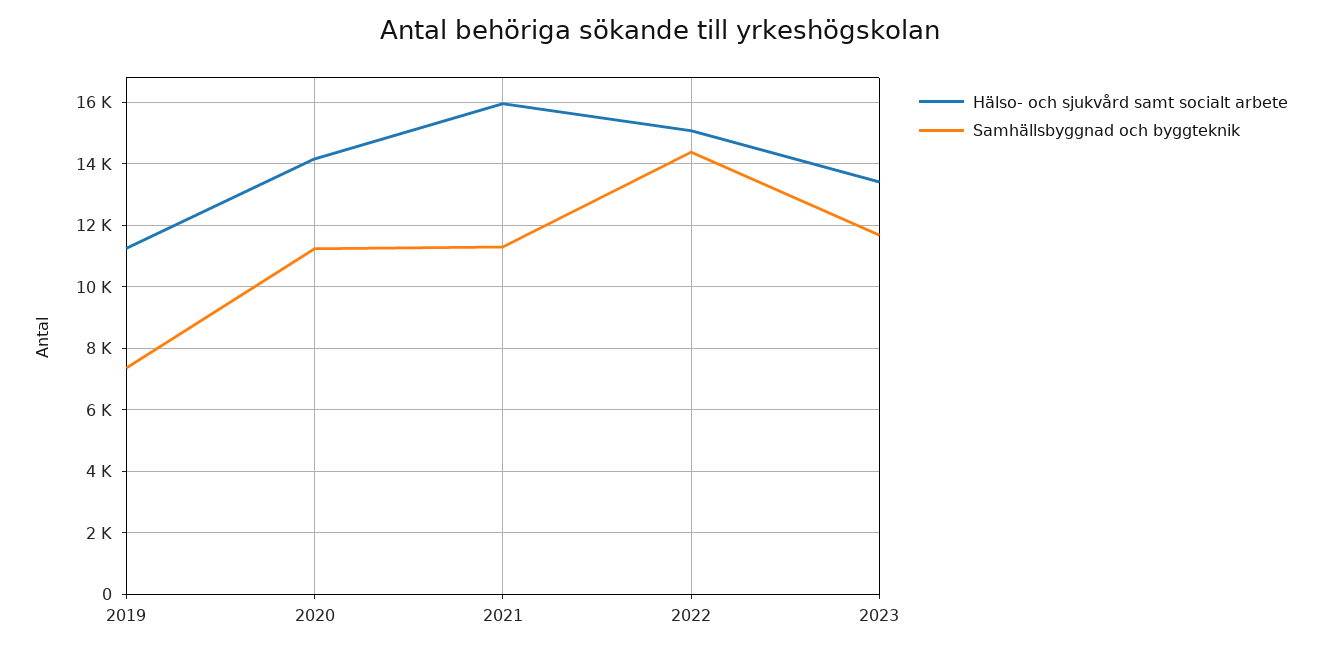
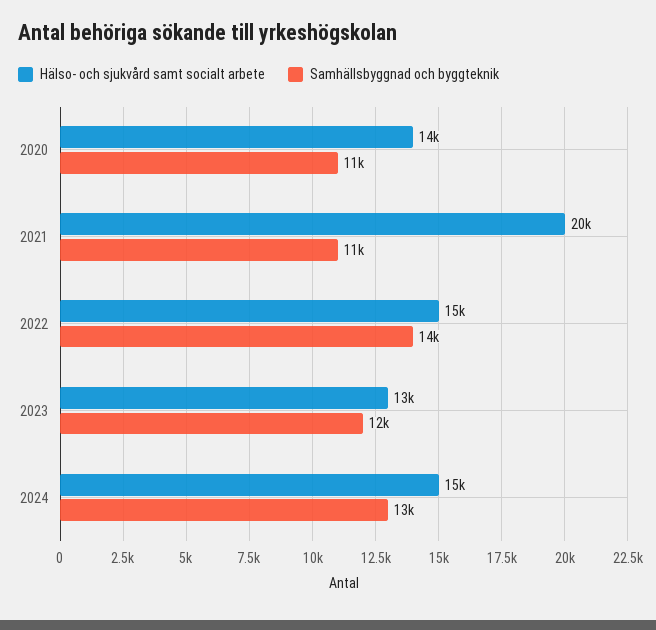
Hälso- och sjukvård samt socialt arbete, 2019: 11200 -> none
Samhällsbyggnad och byggteknik, 2019: 7400 -> none
Hälso- och sjukvård samt socialt arbete, 2021: 16000 -> 20000
Hälso- och sjukvård samt socialt arbete, 2024: none -> 15000
Samhällsbyggnad och byggteknik, 2024: none -> 13000

